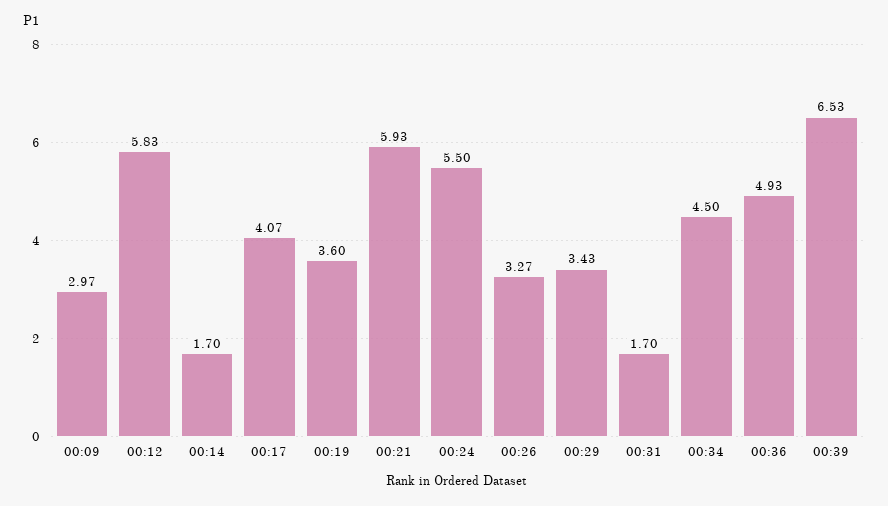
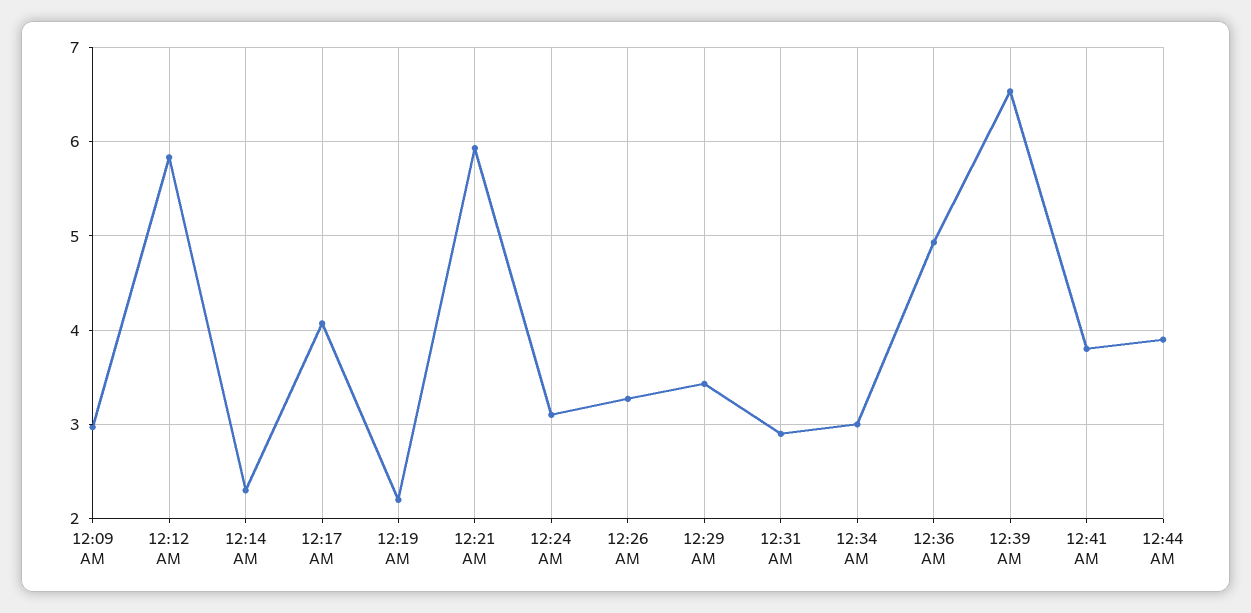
00:14: 1.7 -> 2.3
00:19: 3.6 -> 2.2
00:24: 5.5 -> 3.1
00:31: 1.7 -> 2.9
00:34: 4.5 -> 3
12:41 AM: none -> 3.8
12:44 AM: none -> 3.9

